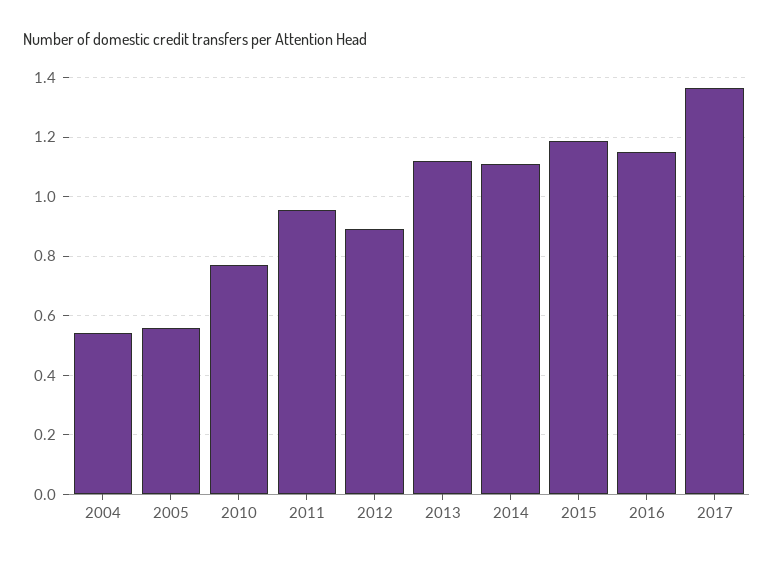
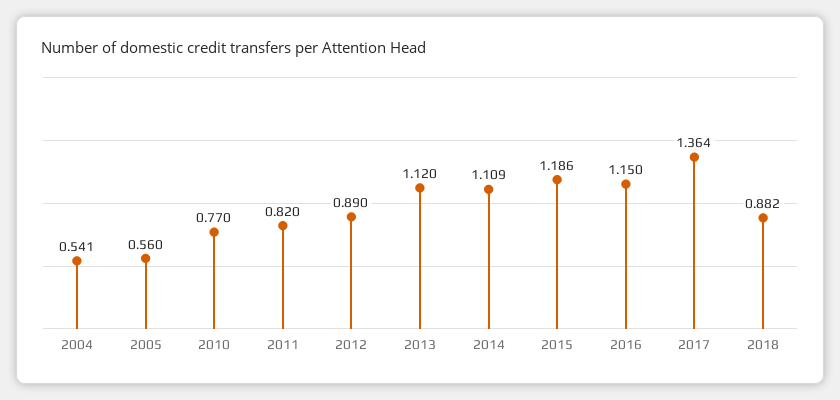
2011: 0.95 -> 0.82
2018: none -> 0.882

